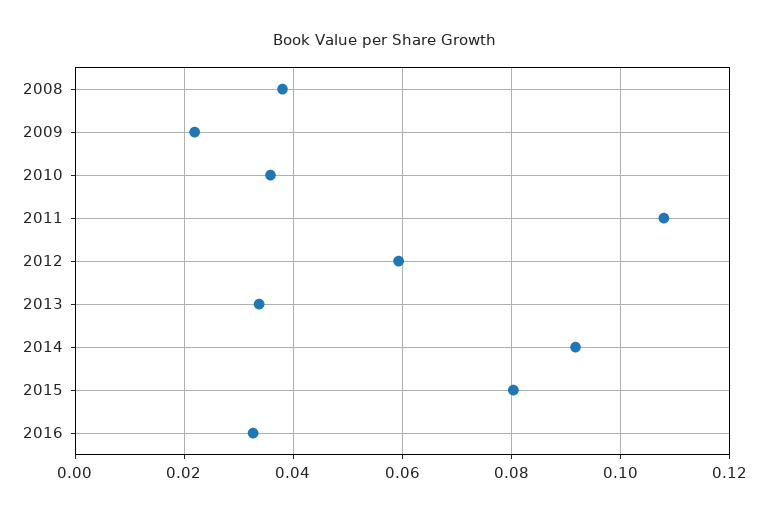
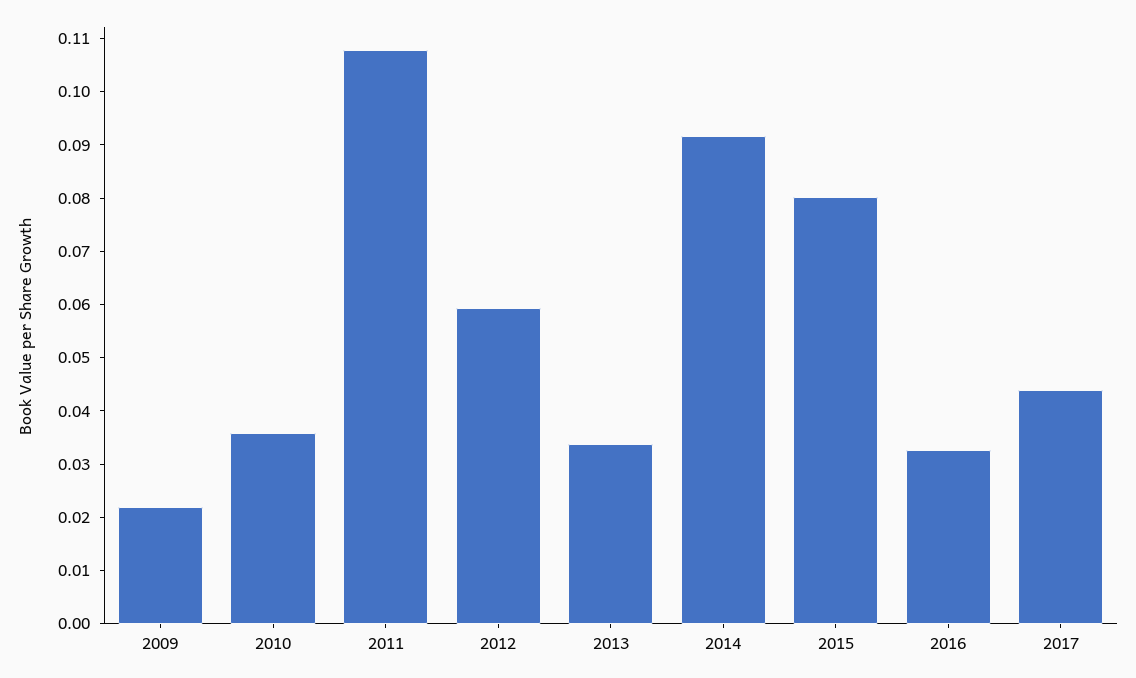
2008: 0.038 -> none
2017: none -> 0.044

